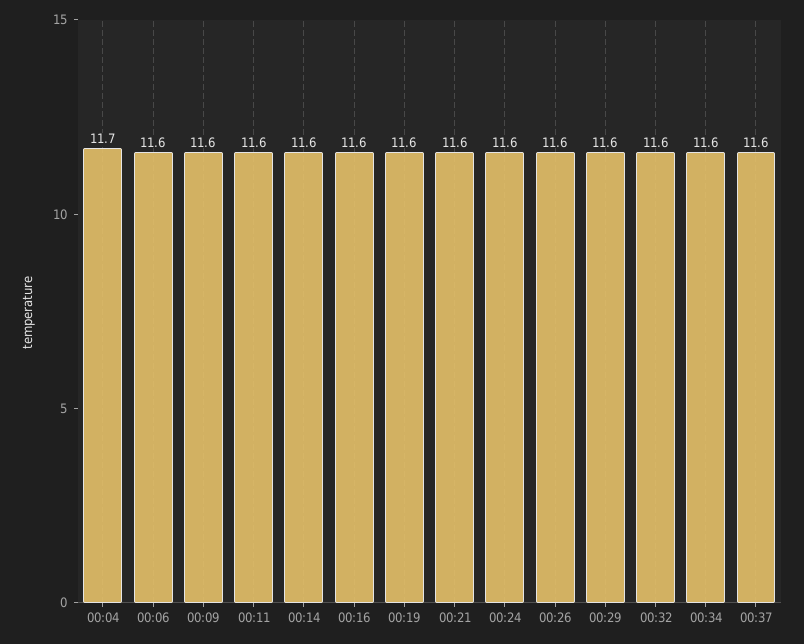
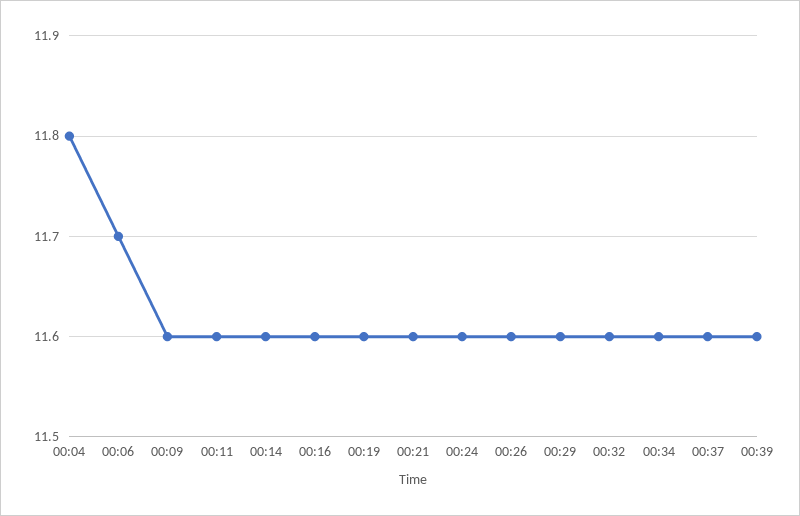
00:04: 11.7 -> 11.8
00:06: 11.6 -> 11.7
00:39: none -> 11.6

